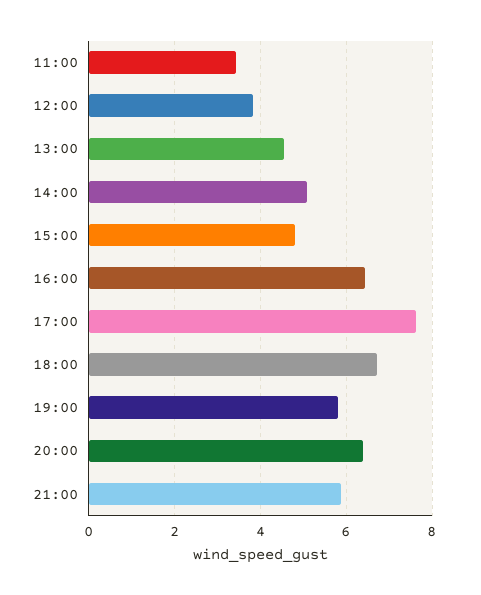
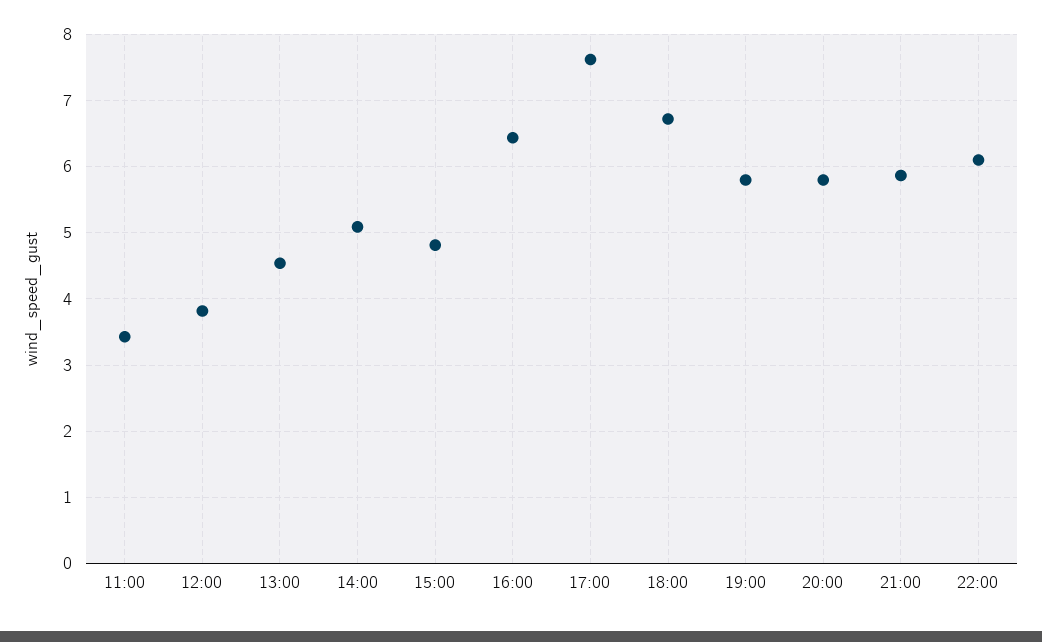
20:00: 6.4 -> 5.8
22:00: none -> 6.1

